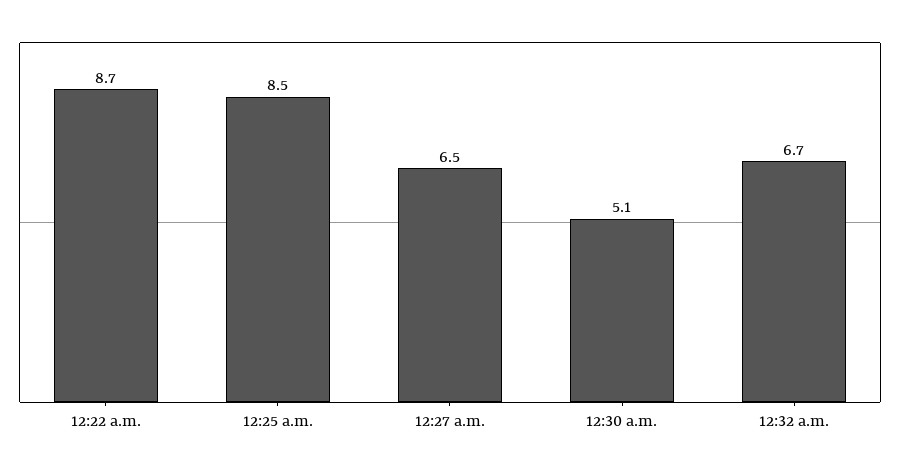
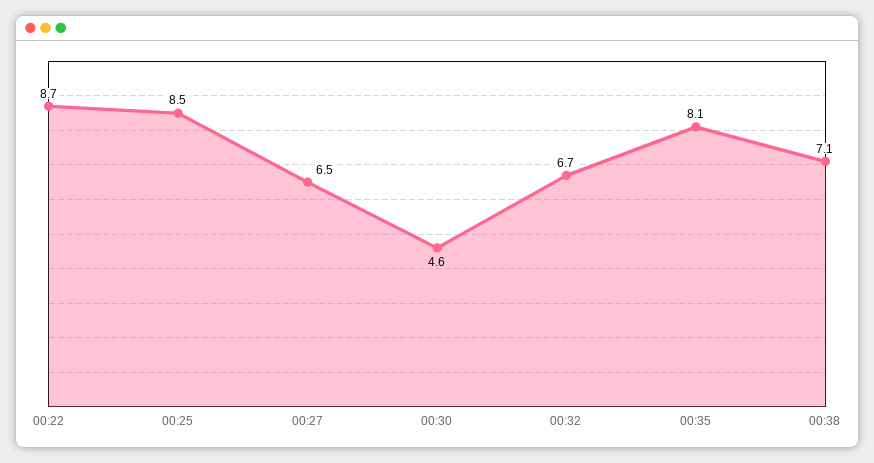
12:30 a.m.: 5.1 -> 4.6
00:35: none -> 8.1
00:38: none -> 7.1

